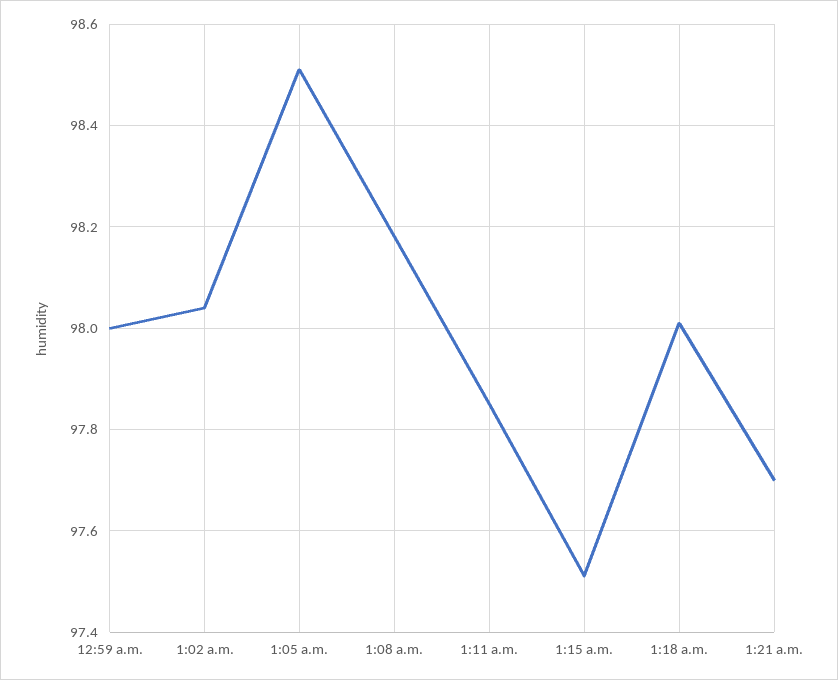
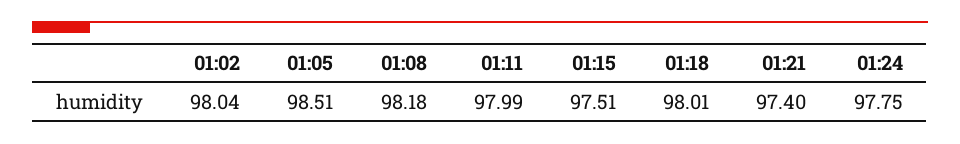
12:59 a.m.: 98 -> none
1:11 a.m.: 97.85 -> 97.99
1:21 a.m.: 97.7 -> 97.4
01:24: none -> 97.75

